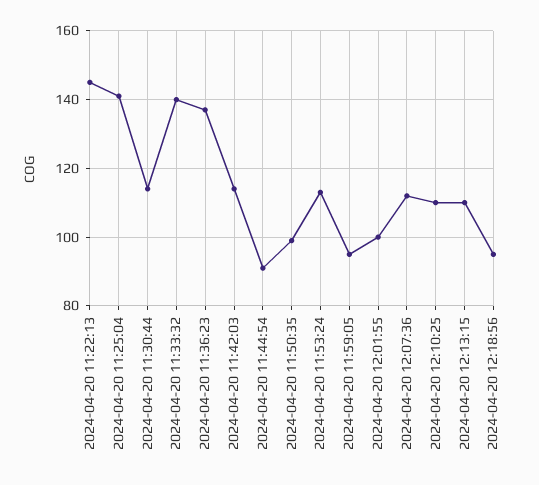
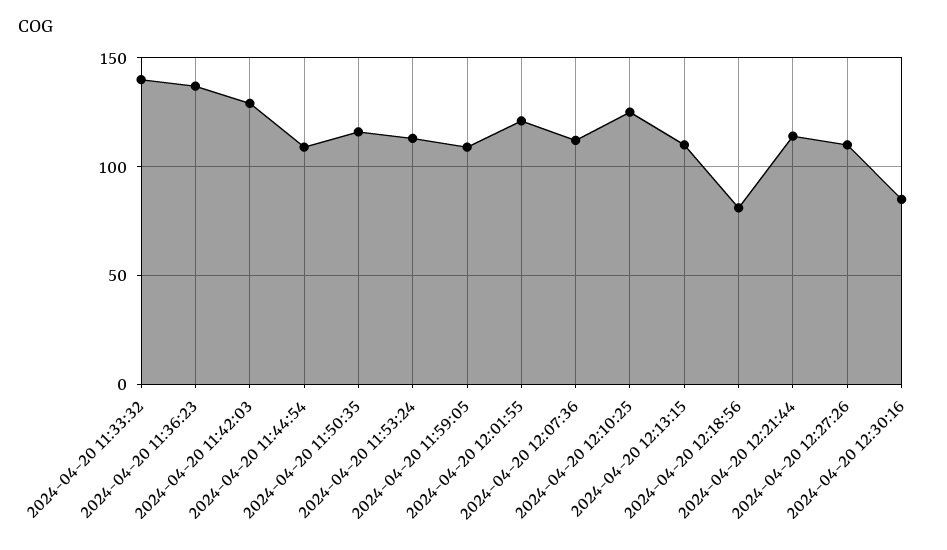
2024-04-20 11:22:13: 145 -> none
2024-04-20 11:25:04: 140 -> none
2024-04-20 11:30:44: 115 -> none
2024-04-20 11:42:03: 115 -> 130
2024-04-20 11:44:54: 90 -> 110
2024-04-20 11:50:35: 100 -> 115
2024-04-20 11:59:05: 95 -> 110
2024-04-20 12:01:55: 100 -> 120
2024-04-20 12:10:25: 110 -> 125
2024-04-20 12:18:56: 95 -> 80
2024-04-20 12:21:44: none -> 115
2024-04-20 12:27:26: none -> 110
2024-04-20 12:30:16: none -> 85

